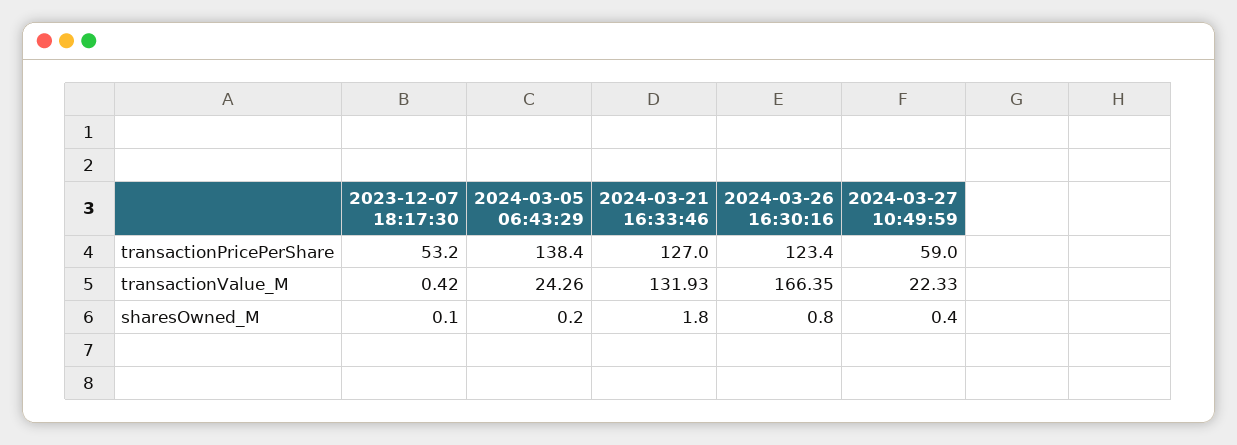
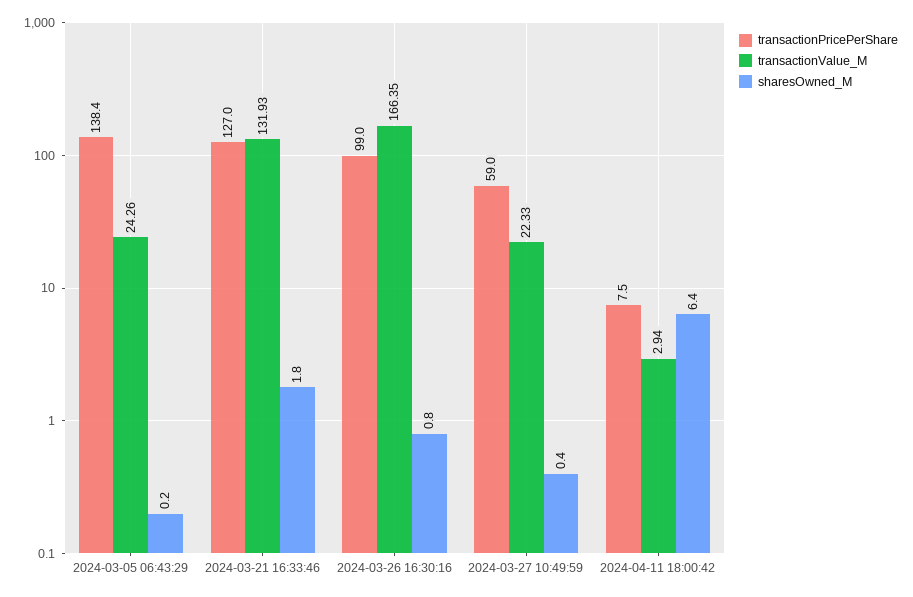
transactionPricePerShare, 2023-12-07 18:17:30: 53.2 -> none
transactionPricePerShare, 2024-03-26 16:30:16: 123.4 -> 99
transactionValue_M, 2023-12-07 18:17:30: 0.42 -> none
sharesOwned_M, 2023-12-07 18:17:30: 0.1 -> none
transactionPricePerShare, 2024-04-11 18:00:42: none -> 7.5
transactionValue_M, 2024-04-11 18:00:42: none -> 2.94
sharesOwned_M, 2024-04-11 18:00:42: none -> 6.4

